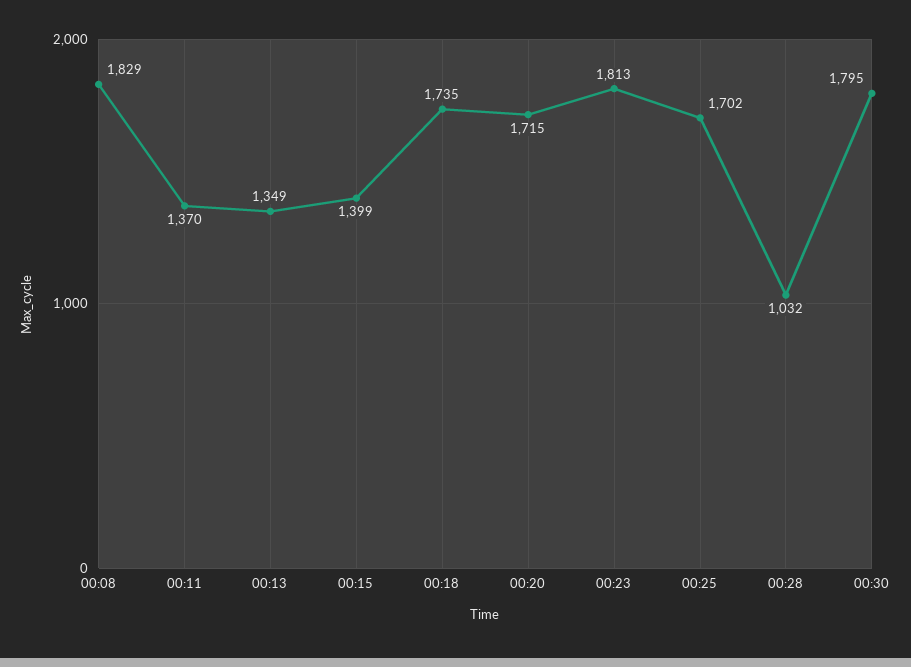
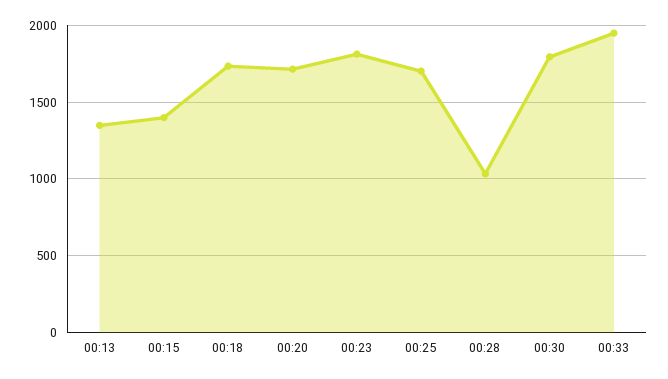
00:08: 1829 -> none
00:11: 1370 -> none
00:33: none -> 1950

